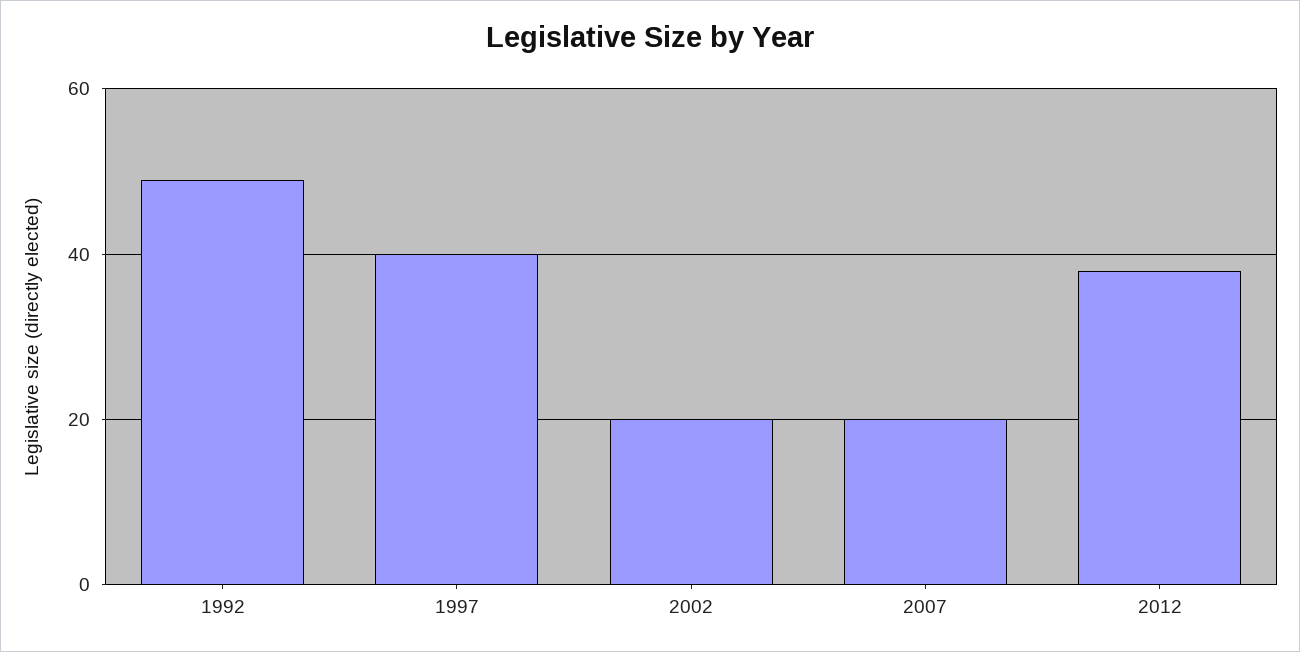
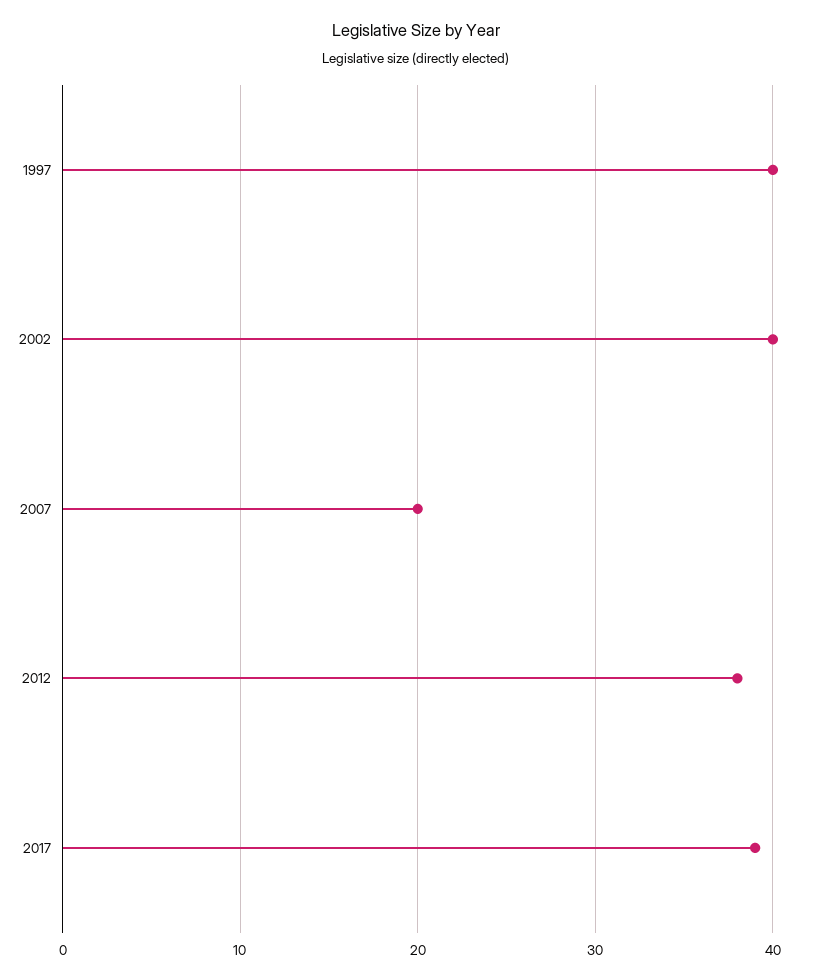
1992: 50 -> none
2002: 20 -> 40
2017: none -> 39

